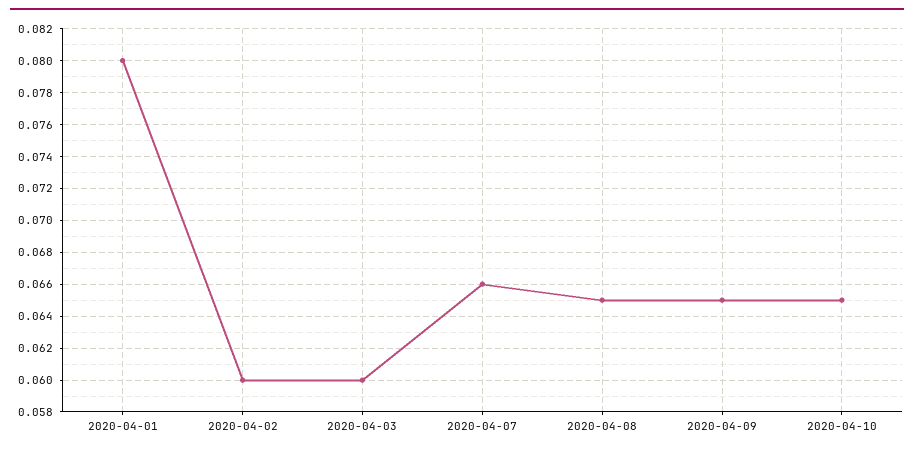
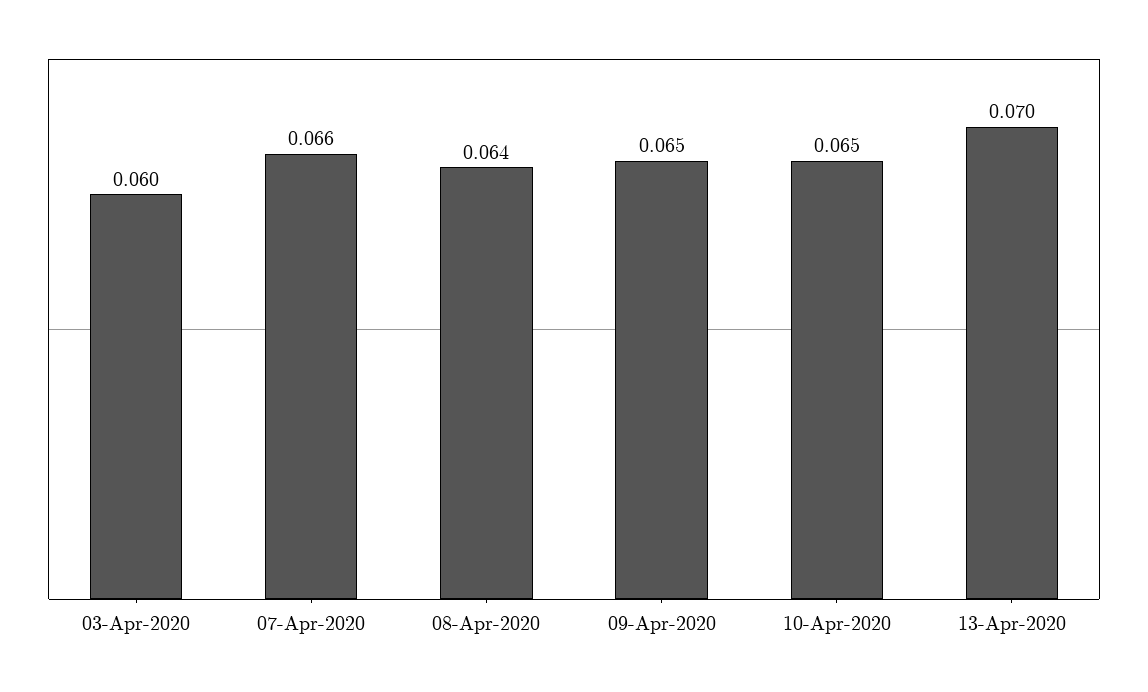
2020-04-01: 0.08 -> none
2020-04-02: 0.06 -> none
2020-04-08: 0.065 -> 0.064
13-Apr-2020: none -> 0.07

